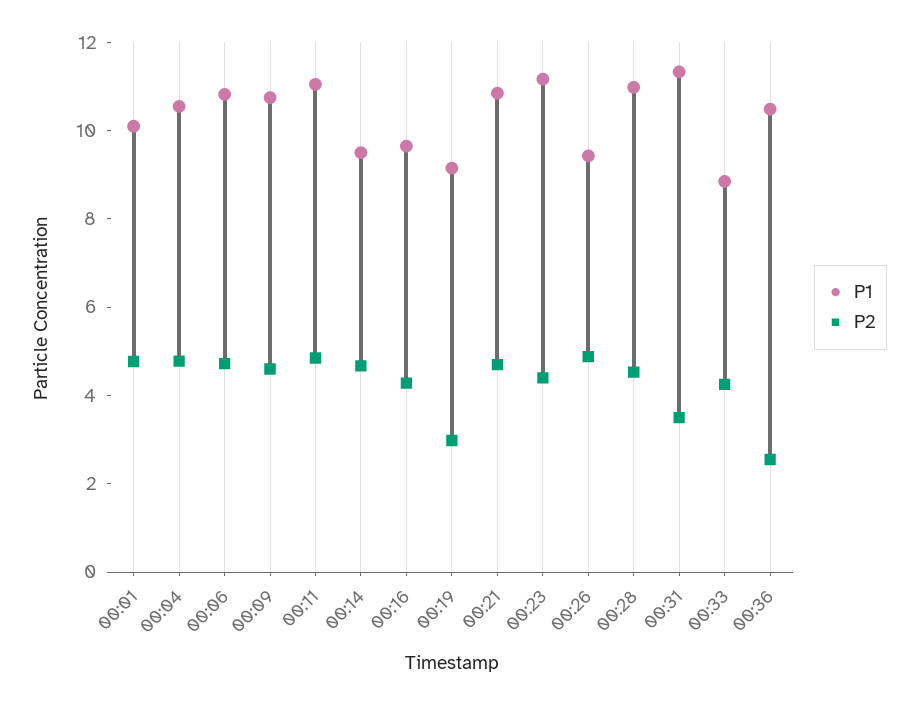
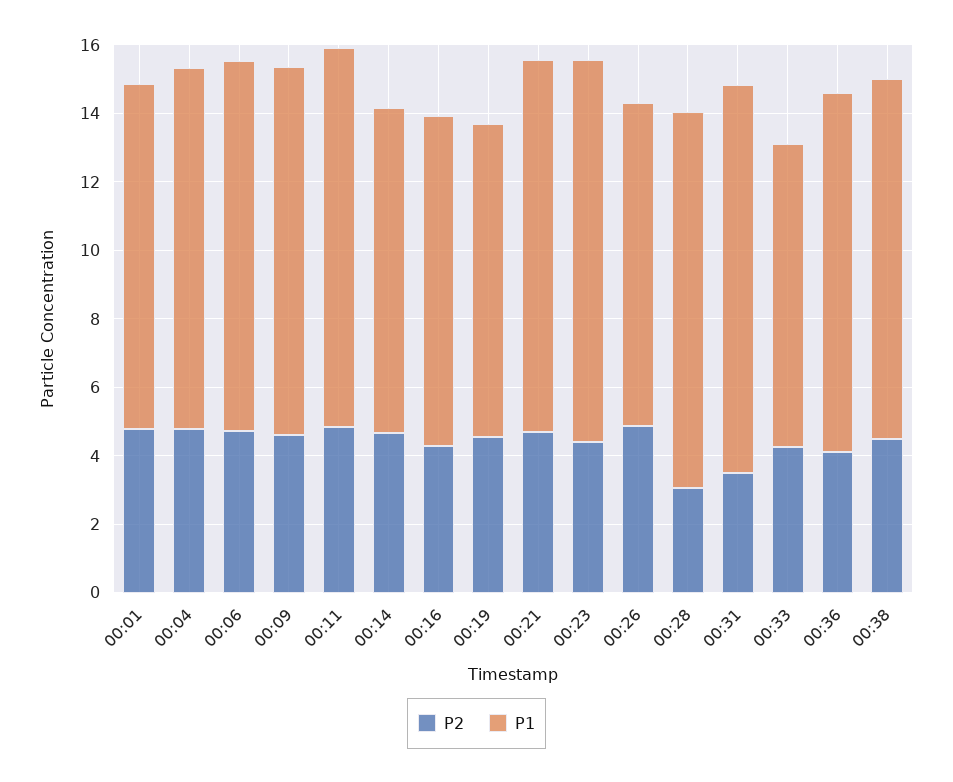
P2, 00:19: 3 -> 4.5
P2, 00:28: 4.5 -> 3
P2, 00:36: 2.5 -> 4
P2, 00:38: none -> 4.5
P1, 00:38: none -> 10.5

